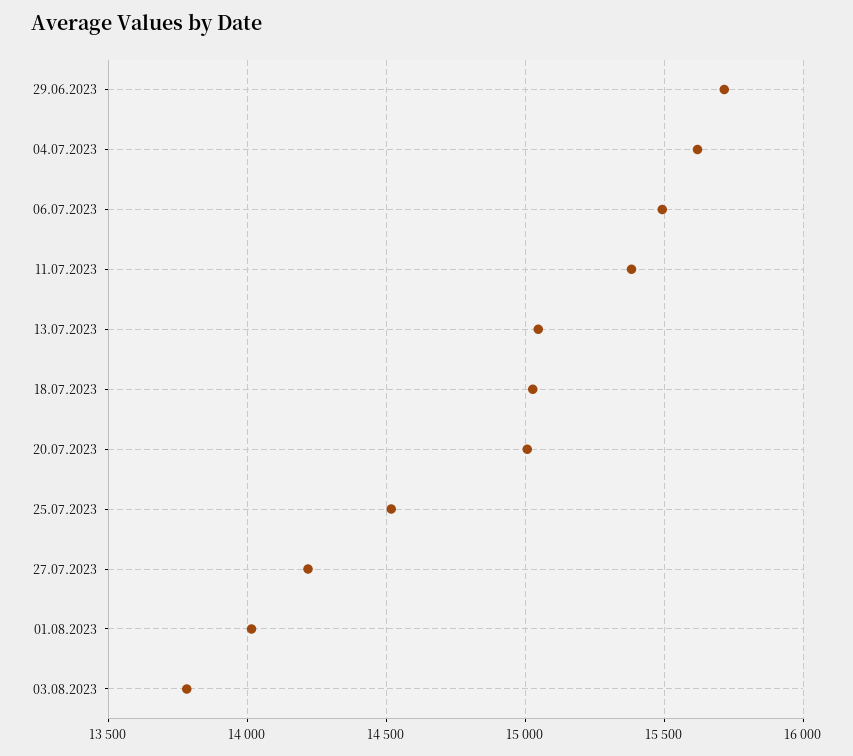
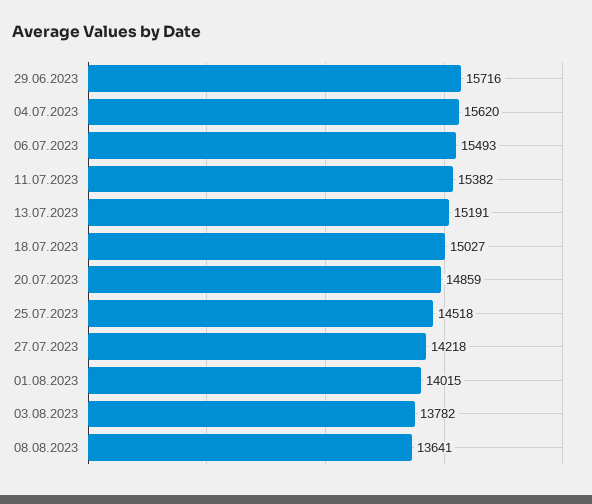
13.07.2023: 15050 -> 15191
20.07.2023: 15000 -> 14859
08.08.2023: none -> 13641

